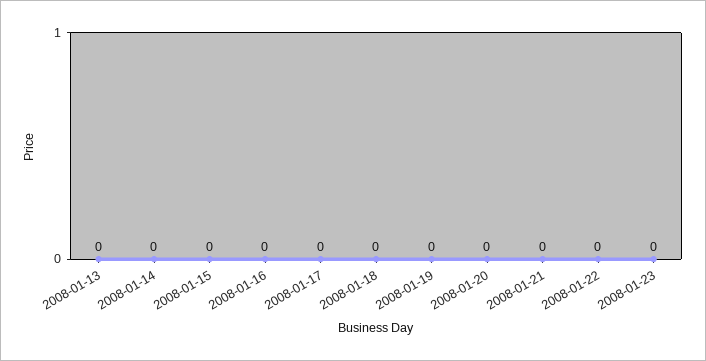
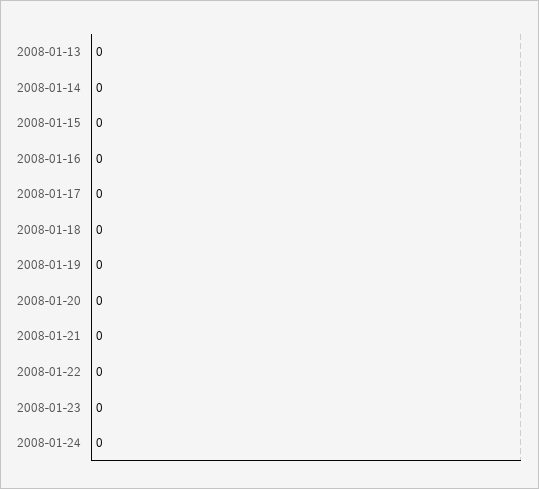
2008-01-24: none -> 0

